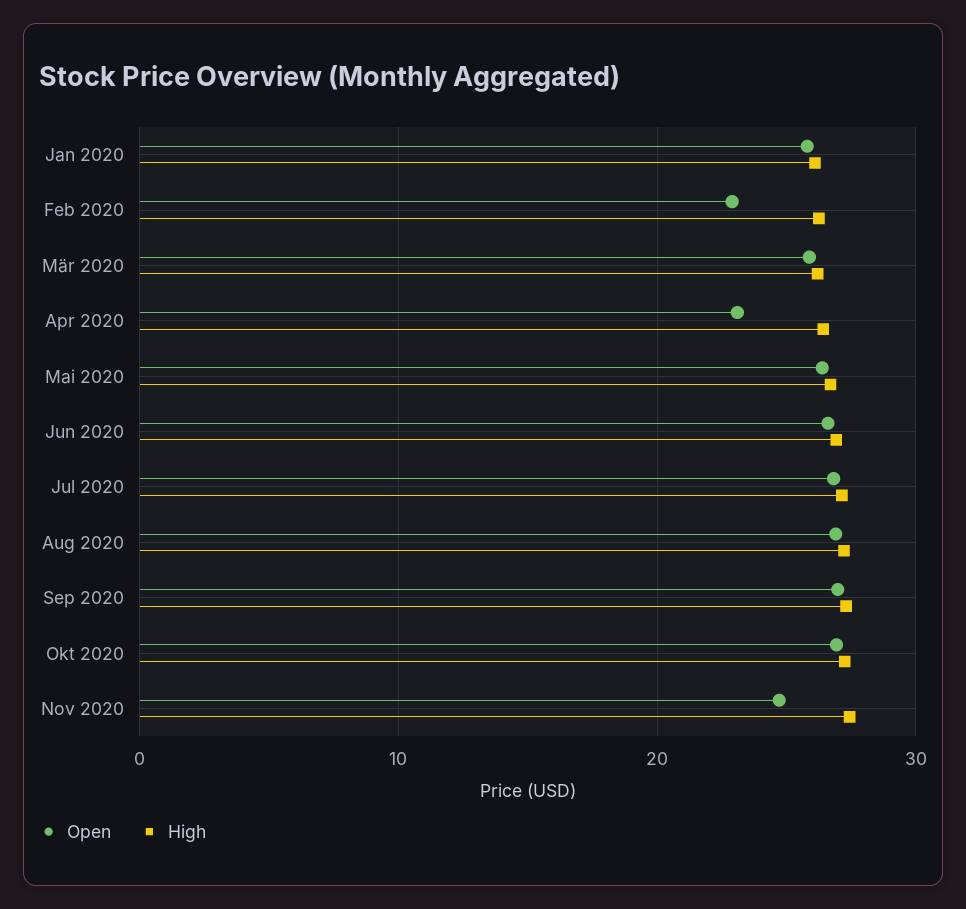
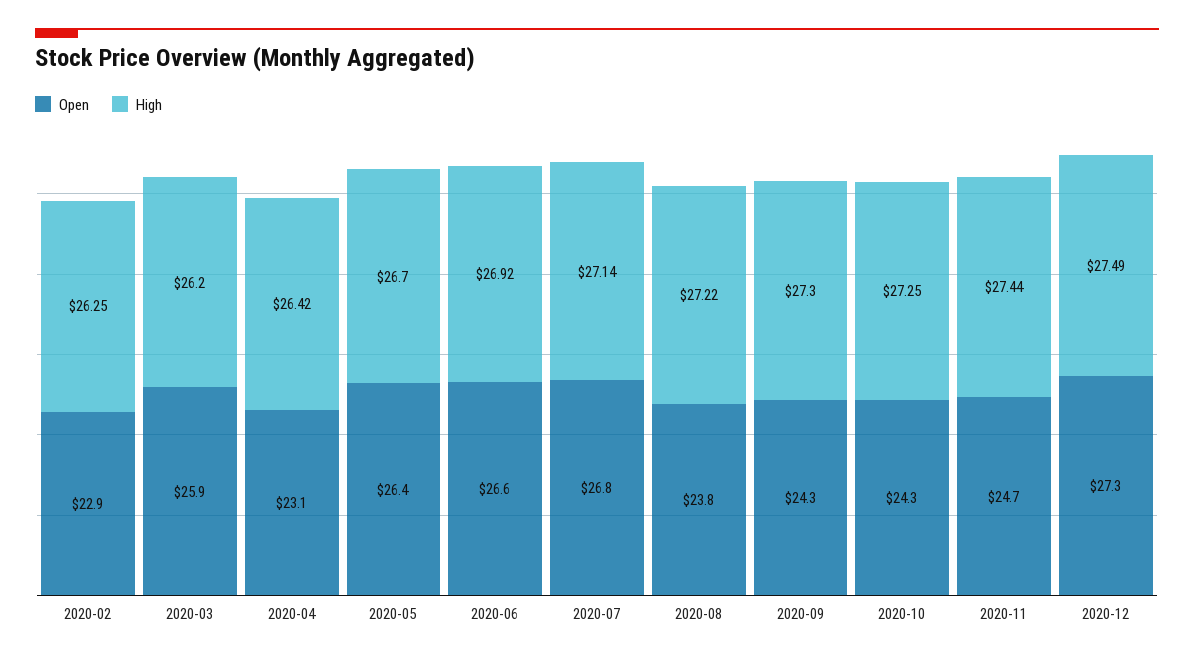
Open, Jan 2020: 26 -> none
High, Jan 2020: 26 -> none
Open, Aug 2020: 27 -> 23.8
Open, Sep 2020: 27 -> 24.3
Open, Okt 2020: 27 -> 24.3
Open, 2020-12: none -> 27.3
High, 2020-12: none -> 27.49

